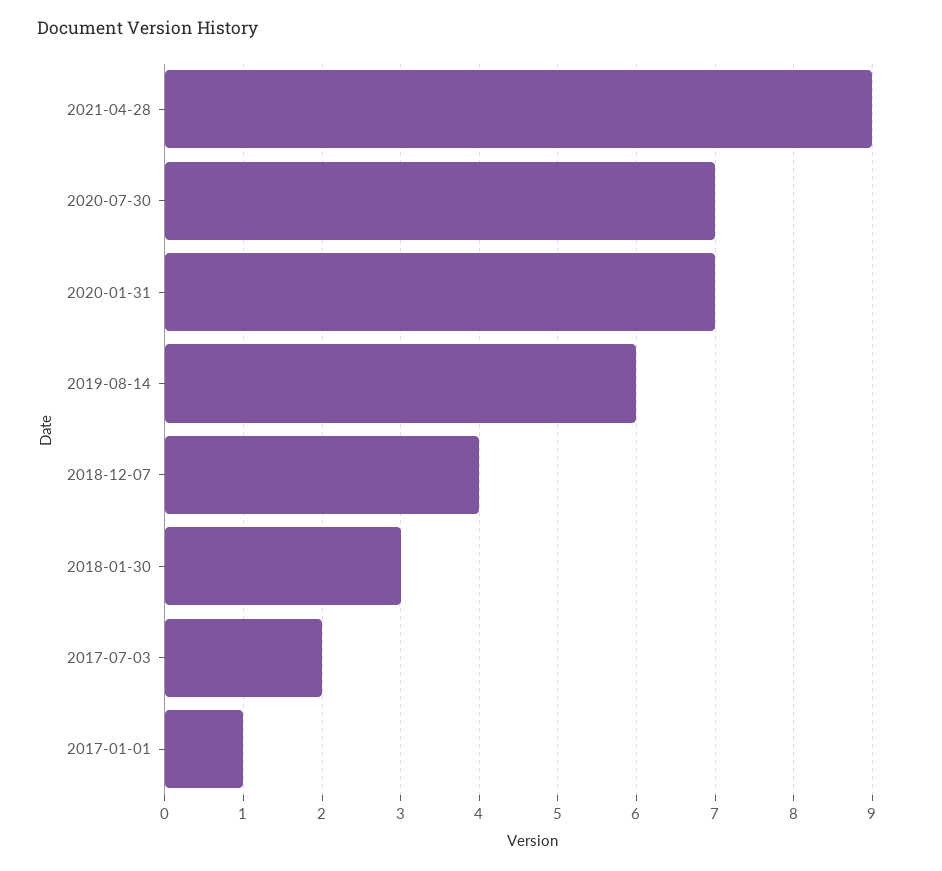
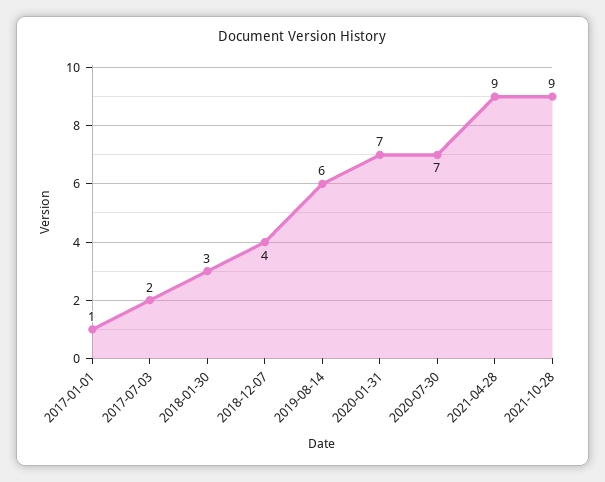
2021-10-28: none -> 9

